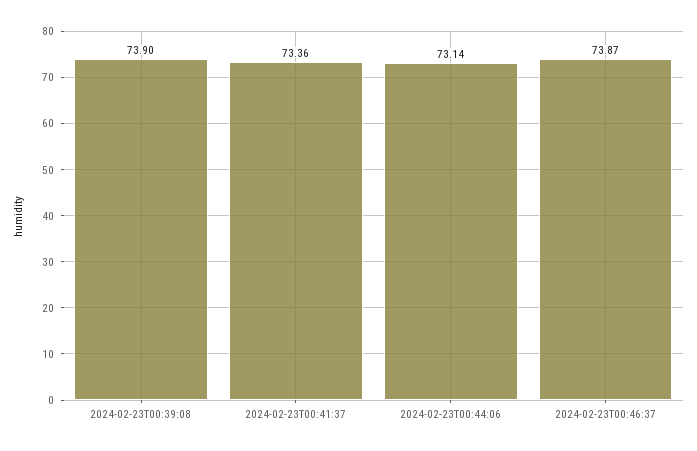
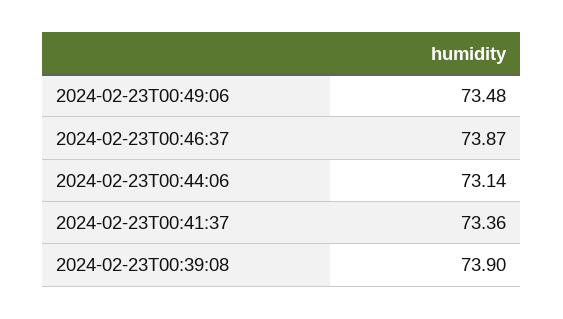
2024-02-23T00:49:06: none -> 73.48

